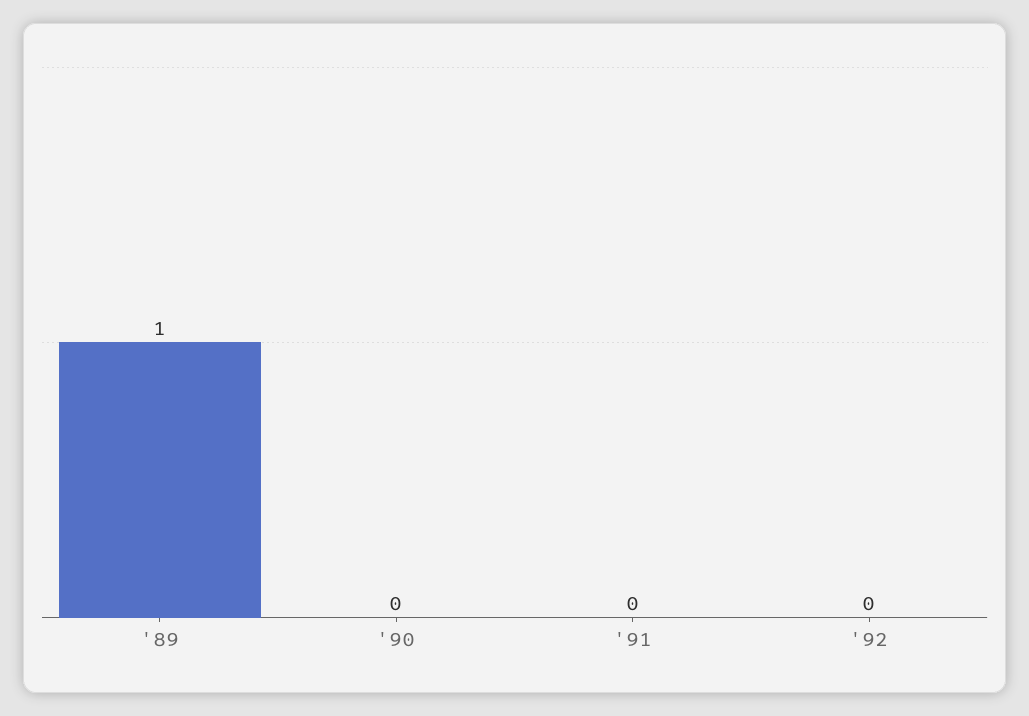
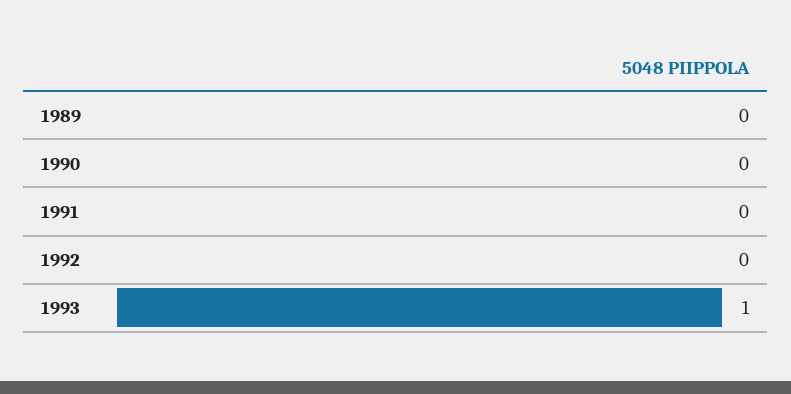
'89: 1 -> 0
1993: none -> 1

